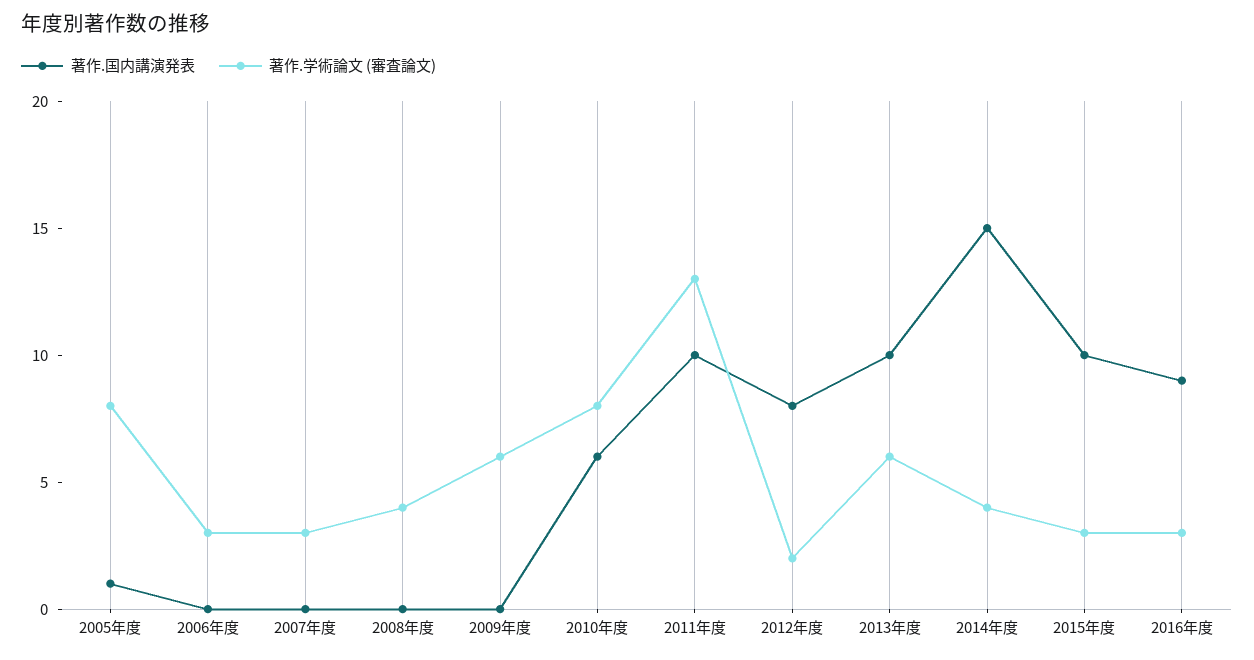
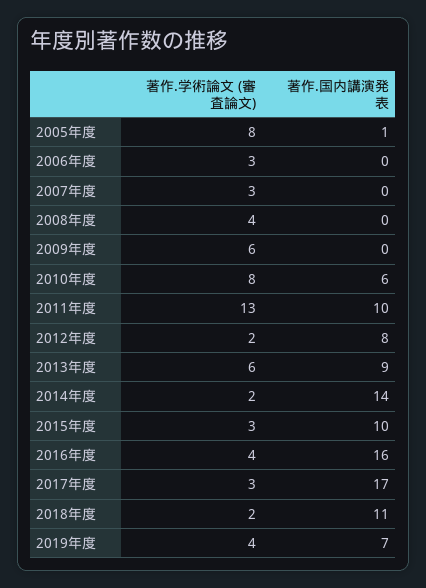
著作.国内講演発表, 2013年度: 10 -> 9
著作.国内講演発表, 2014年度: 15 -> 14
著作.学術論文 (審査論文), 2014年度: 4 -> 2
著作.国内講演発表, 2016年度: 9 -> 16
著作.学術論文 (審査論文), 2016年度: 3 -> 4
著作.学術論文 (審査論文), 2017年度: none -> 3
著作.国内講演発表, 2017年度: none -> 17
著作.学術論文 (審査論文), 2018年度: none -> 2
著作.国内講演発表, 2018年度: none -> 11
著作.学術論文 (審査論文), 2019年度: none -> 4
著作.国内講演発表, 2019年度: none -> 7

